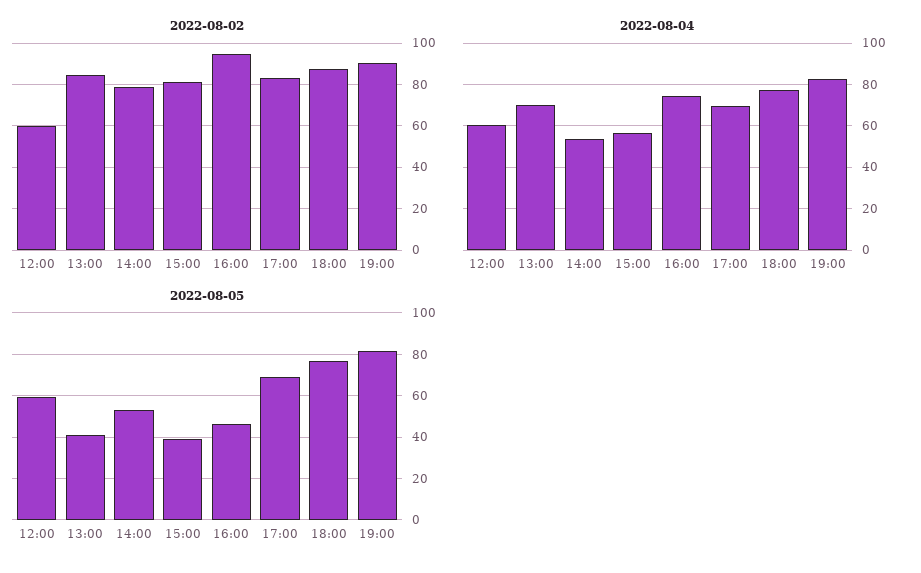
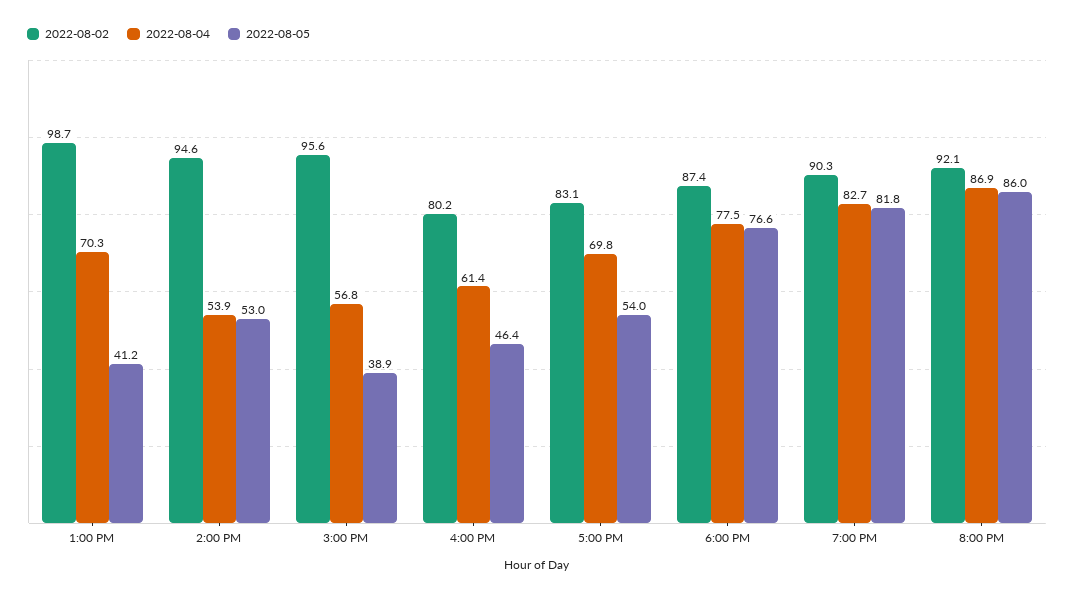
2022-08-02, 12:00: 60 -> none
2022-08-02, 13:00: 85 -> 98.7
2022-08-02, 14:00: 80 -> 94.6
2022-08-02, 15:00: 80 -> 95.6
2022-08-02, 16:00: 95 -> 80.2
2022-08-04, 12:00: 60 -> none
2022-08-04, 16:00: 75 -> 61.4
2022-08-05, 12:00: 60 -> none
2022-08-05, 17:00: 70 -> 54
2022-08-02, 8:00 PM: none -> 92.1
2022-08-04, 8:00 PM: none -> 86.9
2022-08-05, 8:00 PM: none -> 86

